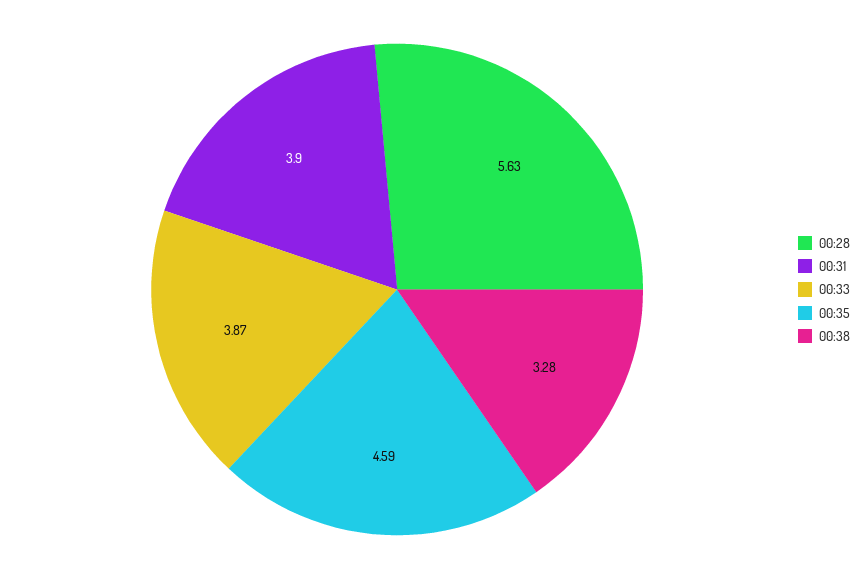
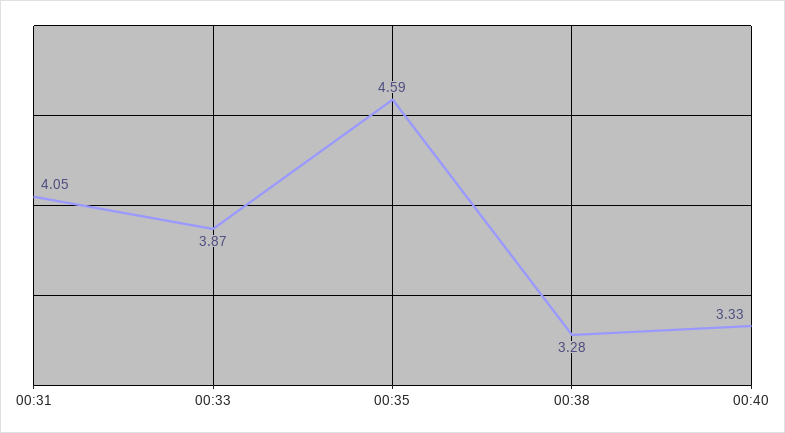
00:28: 5.63 -> none
00:31: 3.9 -> 4.05
00:40: none -> 3.33

